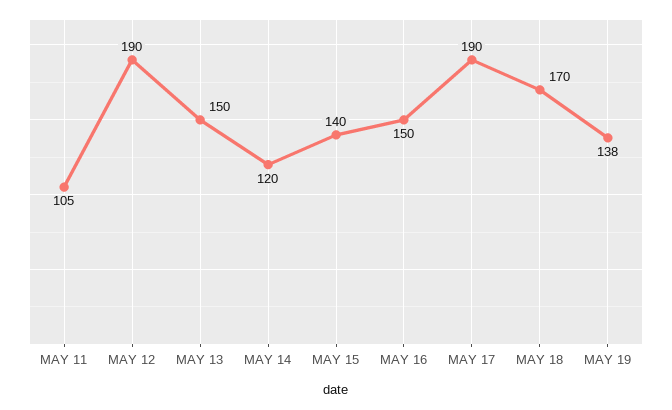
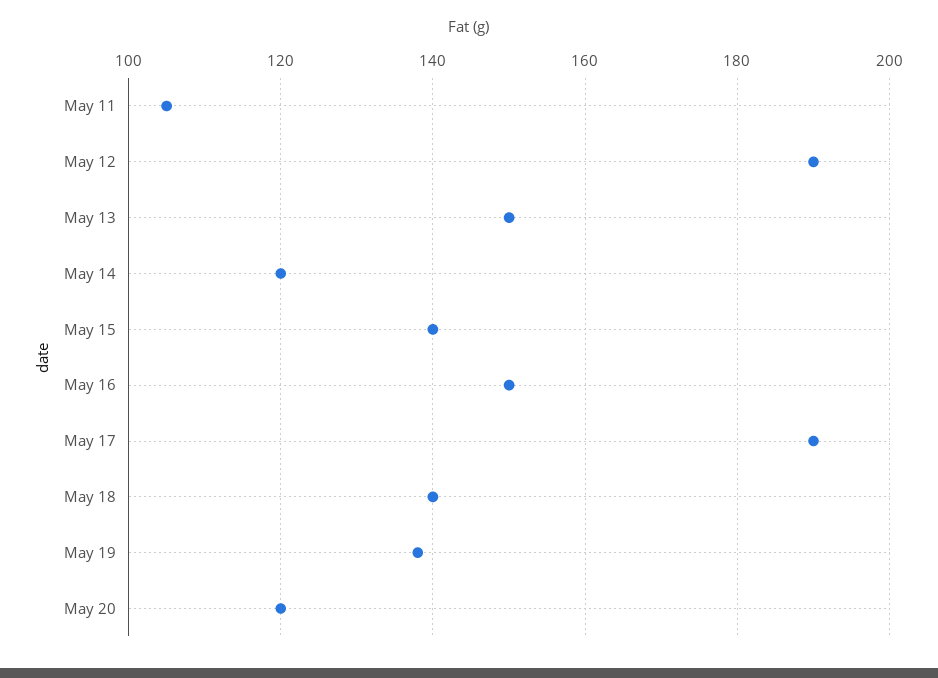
MAY 18: 170 -> 140
May 20: none -> 120

